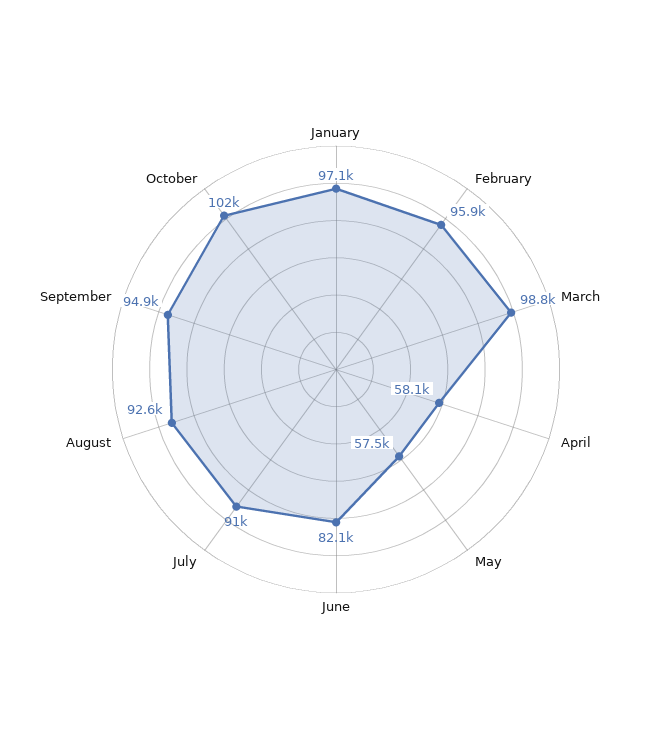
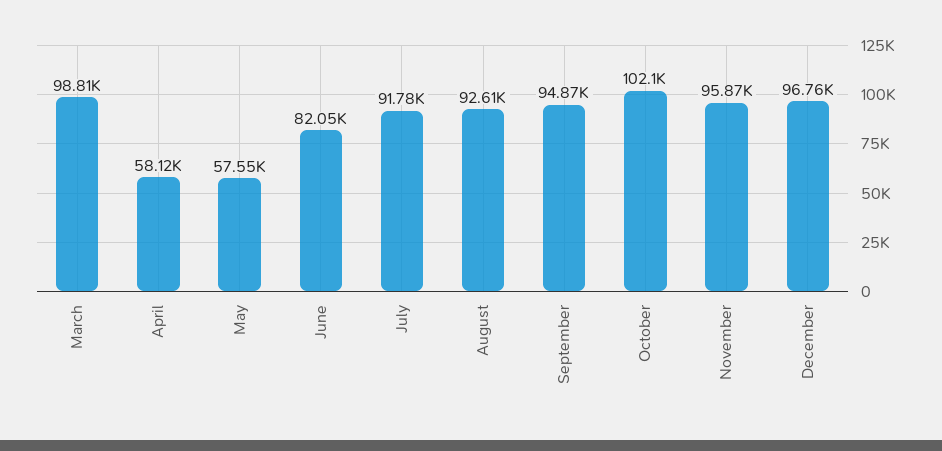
January: 97100 -> none
February: 95900 -> none
July: 91000 -> 91780
November: none -> 95870
December: none -> 96760

